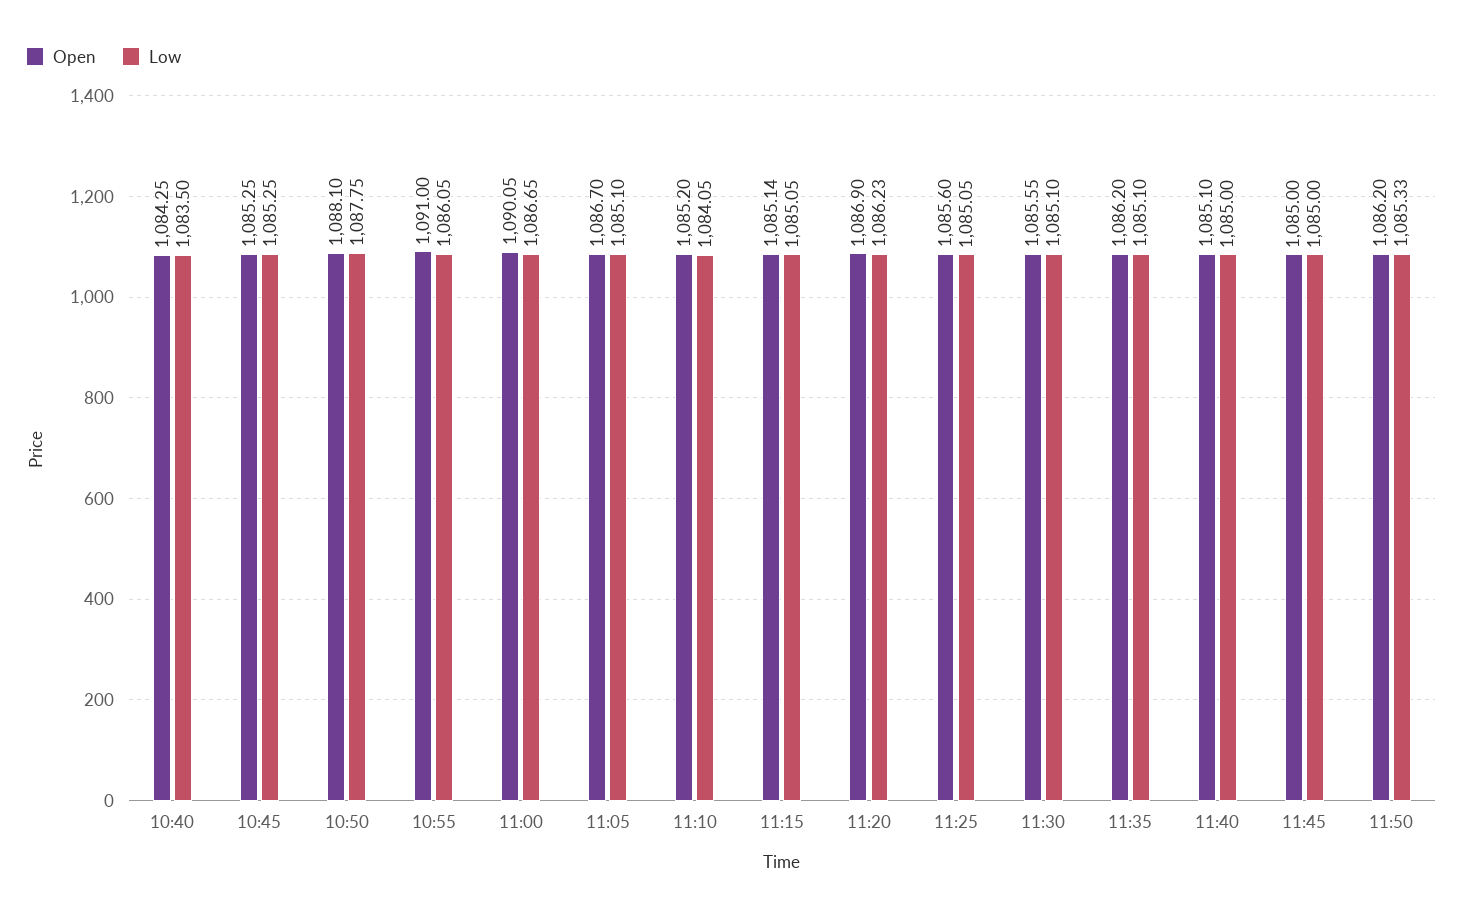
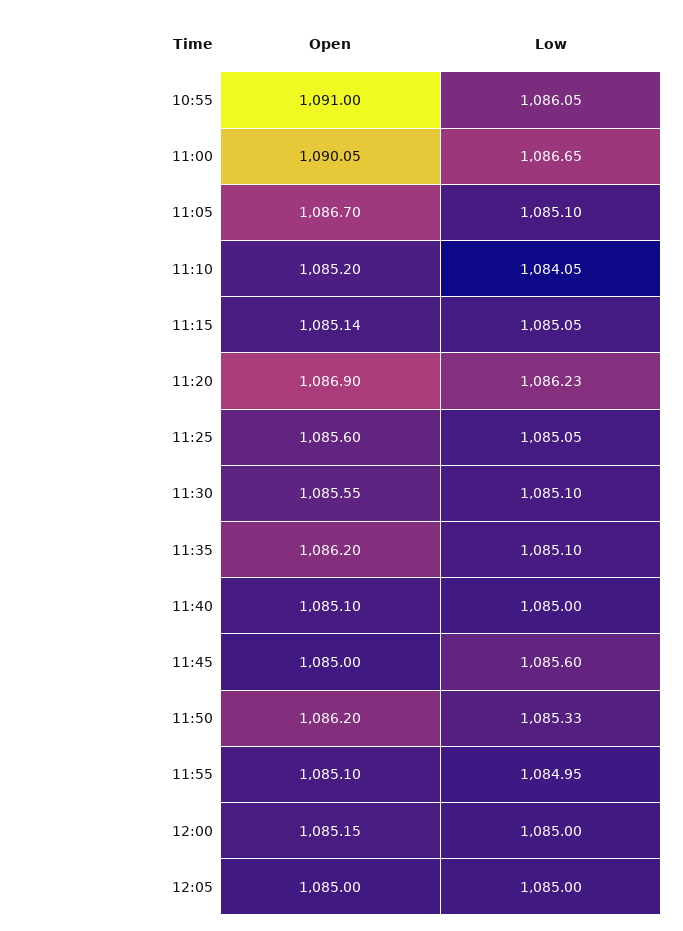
Open, 10:40: 1084.25 -> none
Low, 10:40: 1083.5 -> none
Open, 10:45: 1085.25 -> none
Low, 10:45: 1085.25 -> none
Open, 10:50: 1088.1 -> none
Low, 10:50: 1087.75 -> none
Low, 11:45: 1085 -> 1085.6
Open, 11:55: none -> 1085.1
Low, 11:55: none -> 1084.95
Open, 12:00: none -> 1085.15
Low, 12:00: none -> 1085
Open, 12:05: none -> 1085
Low, 12:05: none -> 1085

